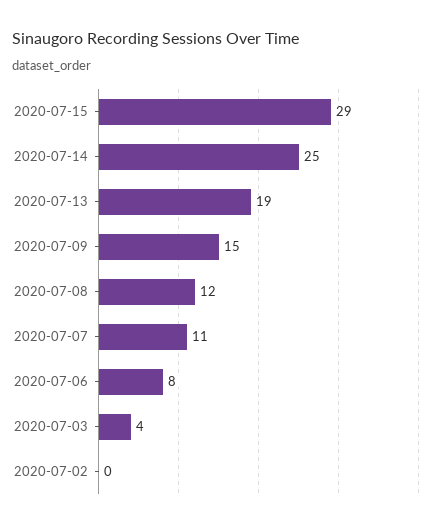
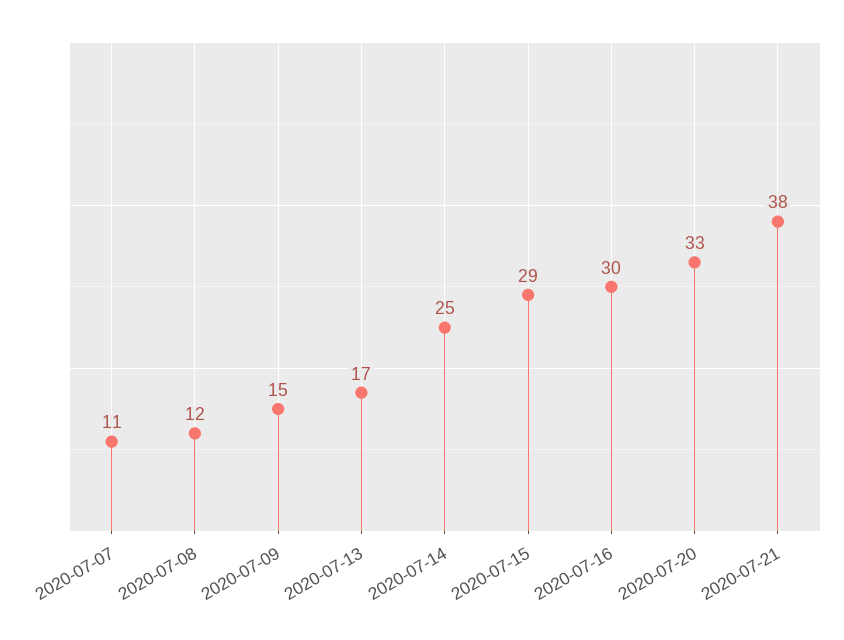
2020-07-13: 19 -> 17
2020-07-06: 8 -> none
2020-07-03: 4 -> none
2020-07-02: 0 -> none
2020-07-16: none -> 30
2020-07-20: none -> 33
2020-07-21: none -> 38

